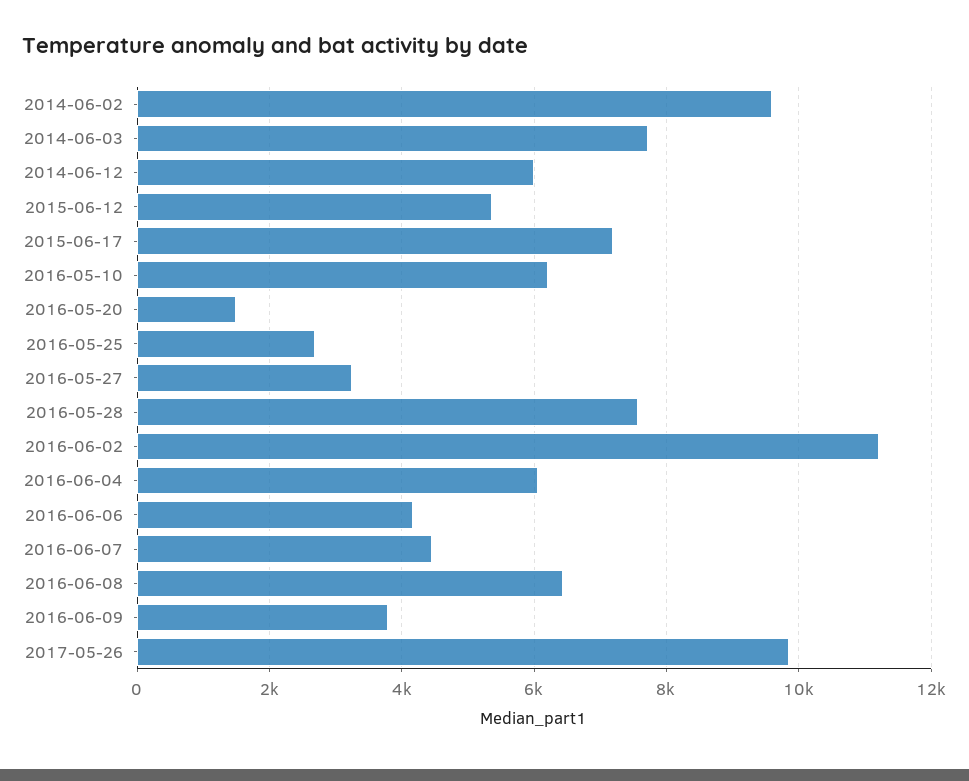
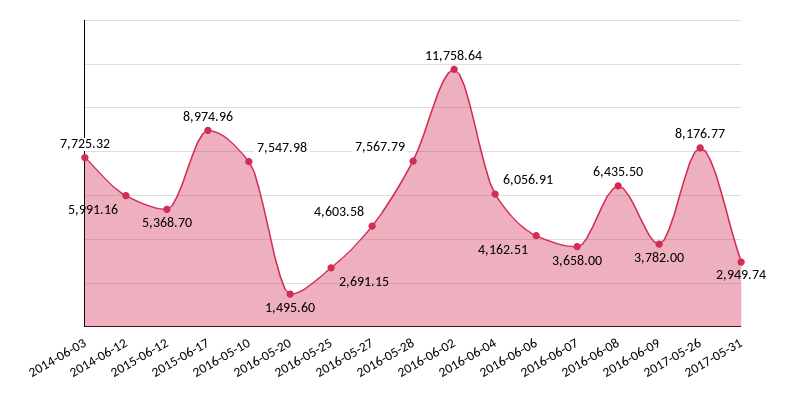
2014-06-02: 9600 -> none
2015-06-17: 7200 -> 8974.96
2016-05-10: 6200 -> 7547.98
2016-05-27: 3200 -> 4603.58
2016-06-02: 11200 -> 11758.64
2016-06-07: 4400 -> 3658
2017-05-26: 9800 -> 8176.77
2017-05-31: none -> 2949.74

